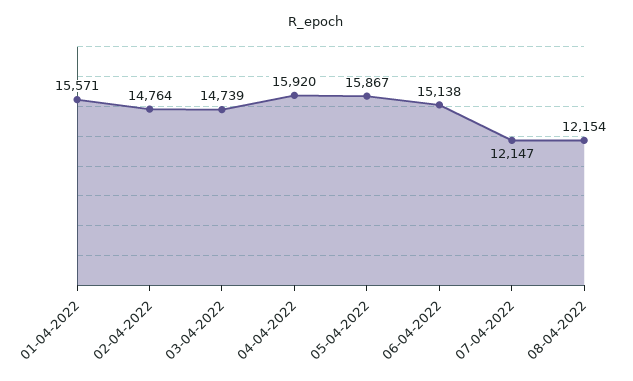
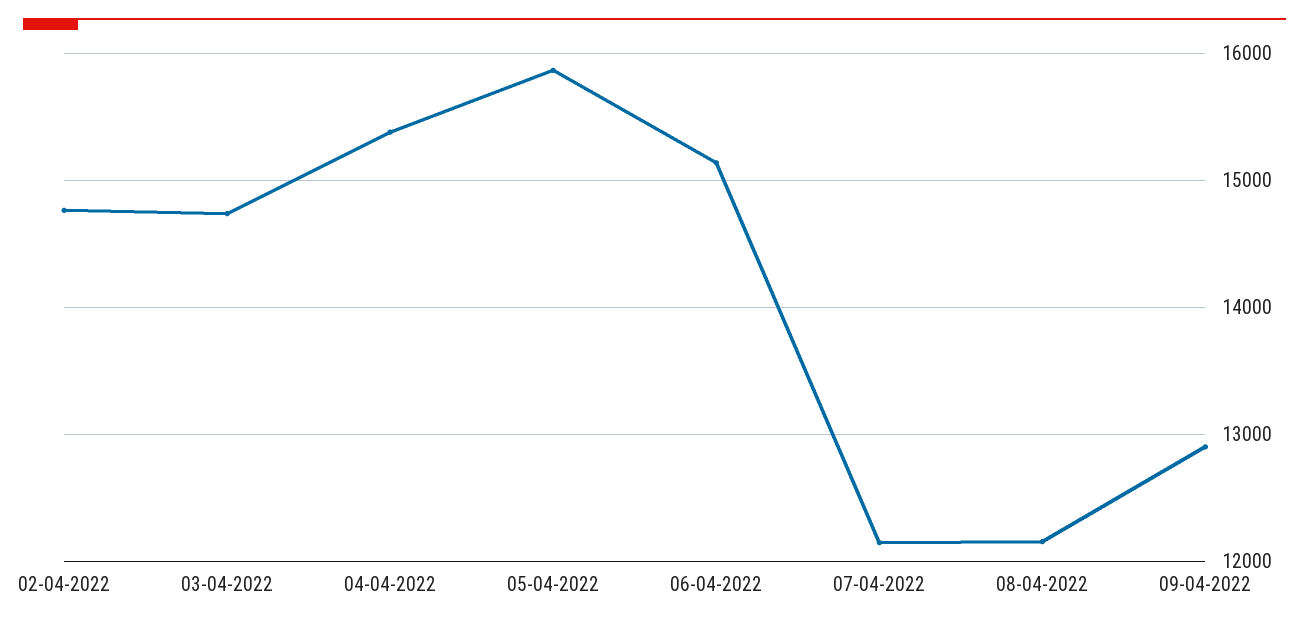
01-04-2022: 15571 -> none
04-04-2022: 15920 -> 15400
09-04-2022: none -> 12900

